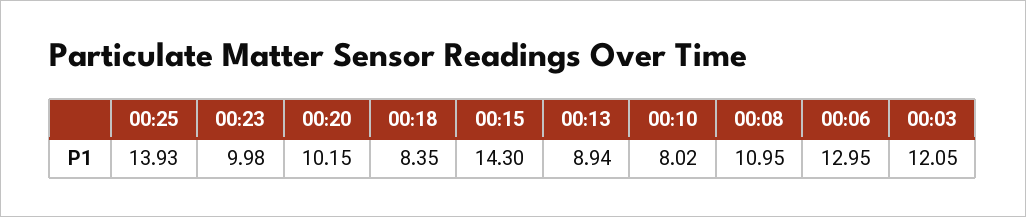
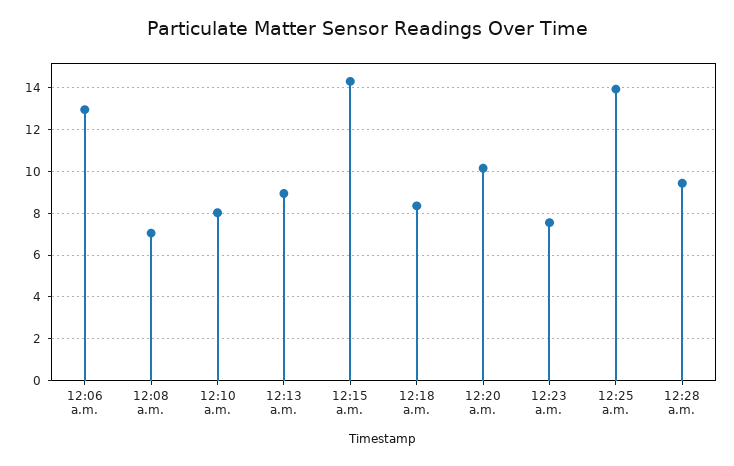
00:23: 9.98 -> 7.5
00:08: 10.95 -> 7
00:03: 12.05 -> none
12:28 a.m.: none -> 9.5

